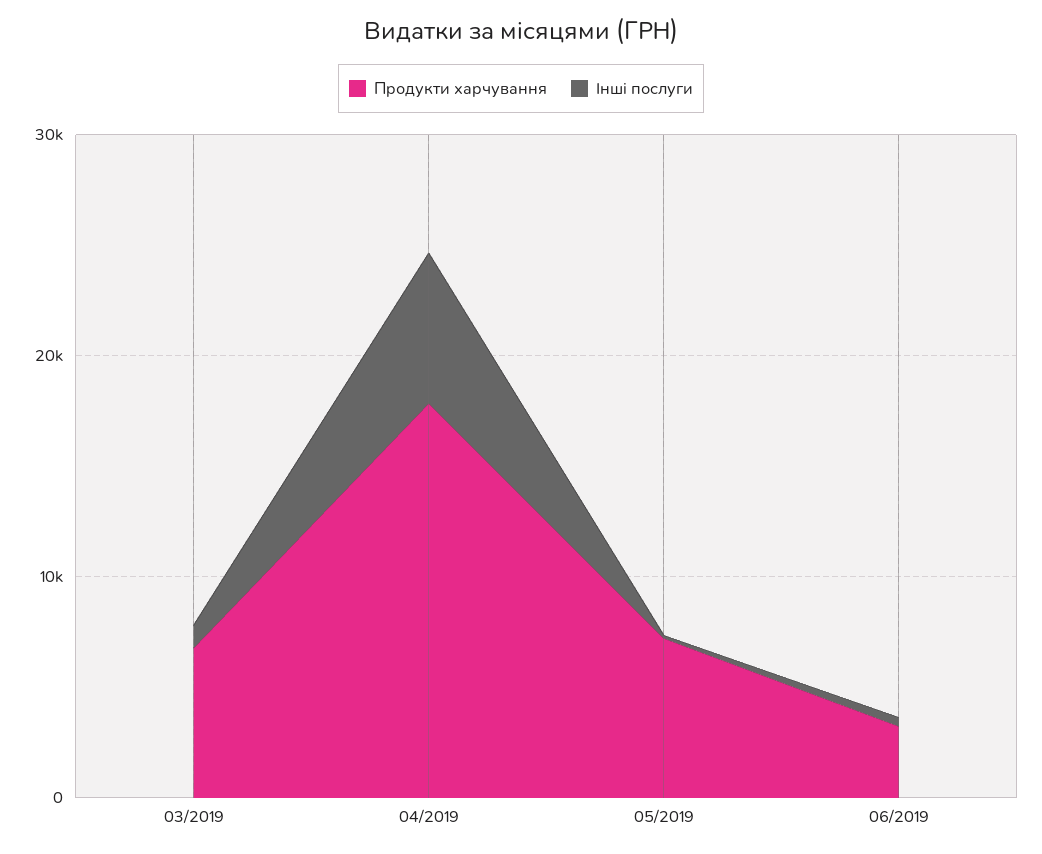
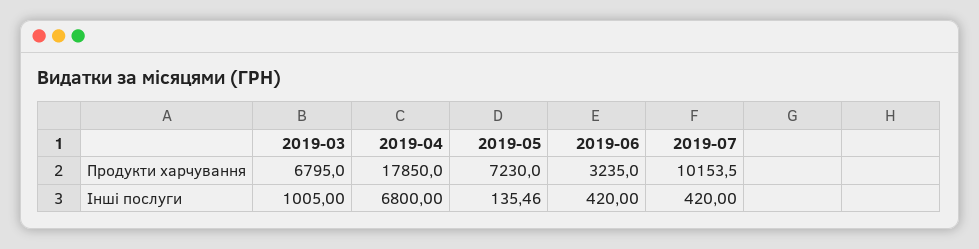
Продукти харчування, 2019-07: none -> 10153.5
Інші послуги, 2019-07: none -> 420

